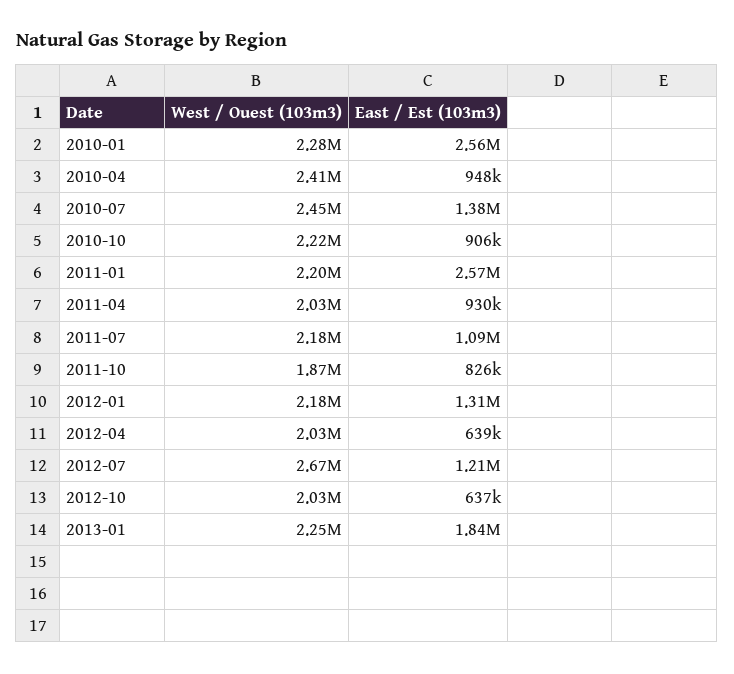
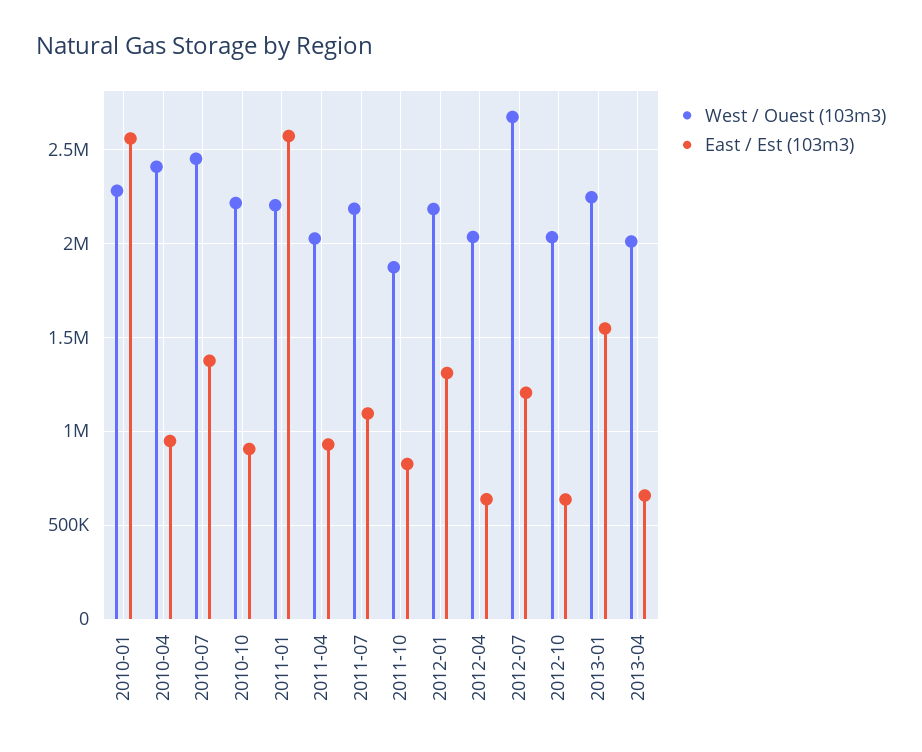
East / Est (103m3), 2013-01: 1840000 -> 1550000
West / Ouest (103m3), 2013-04: none -> 2000000
East / Est (103m3), 2013-04: none -> 650000

